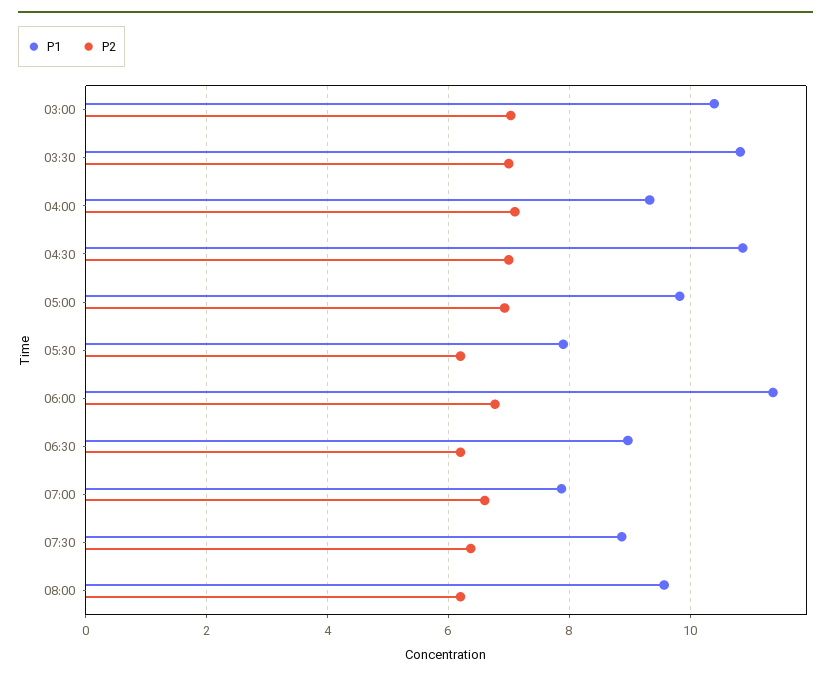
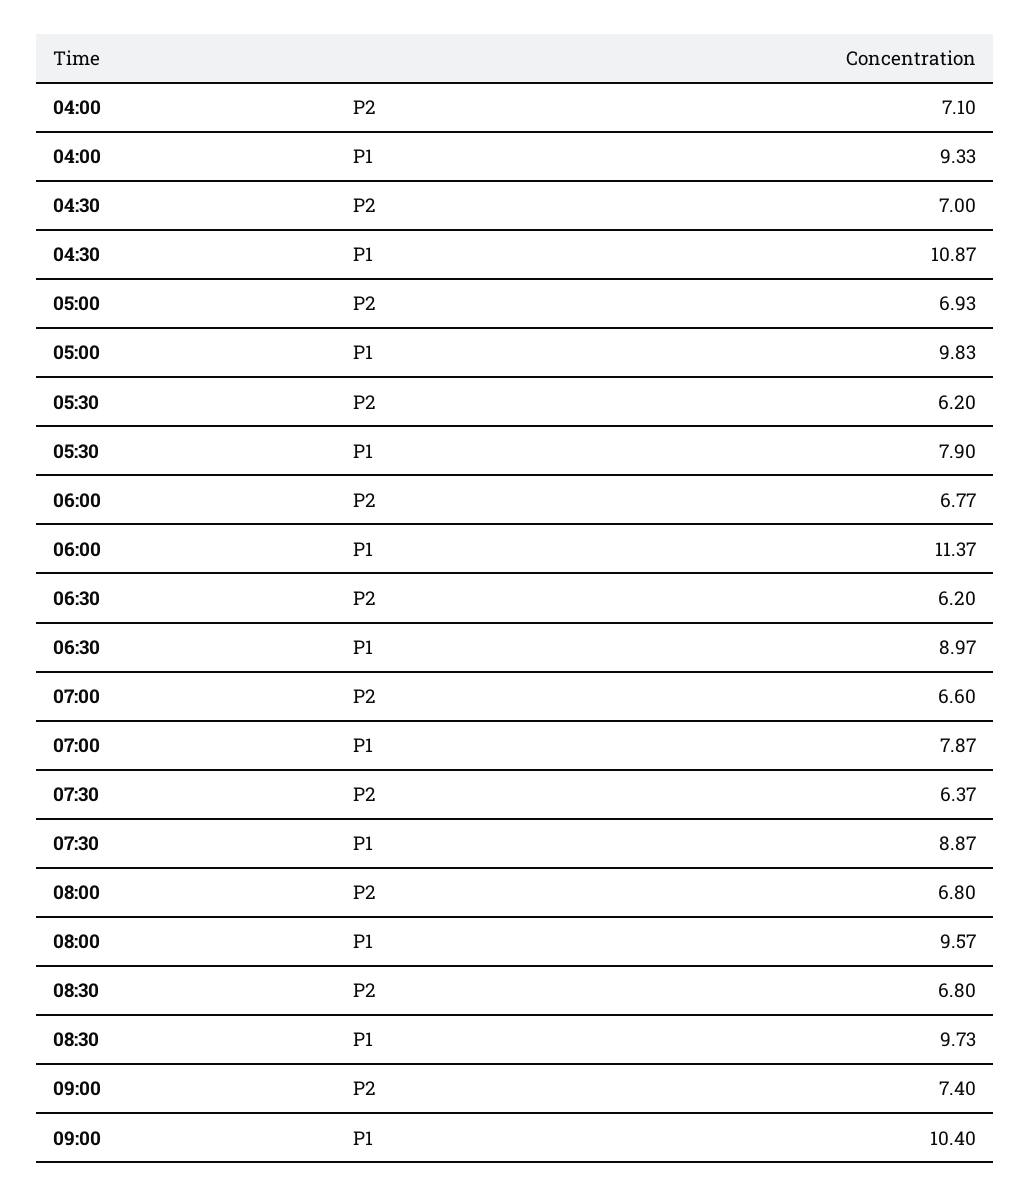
P1, 03:00: 10.4 -> none
P2, 03:00: 7 -> none
P1, 03:30: 10.8 -> none
P2, 03:30: 7 -> none
P2, 08:00: 6.2 -> 6.8
P2, 08:30: none -> 6.8
P1, 08:30: none -> 9.73
P2, 09:00: none -> 7.4
P1, 09:00: none -> 10.4

